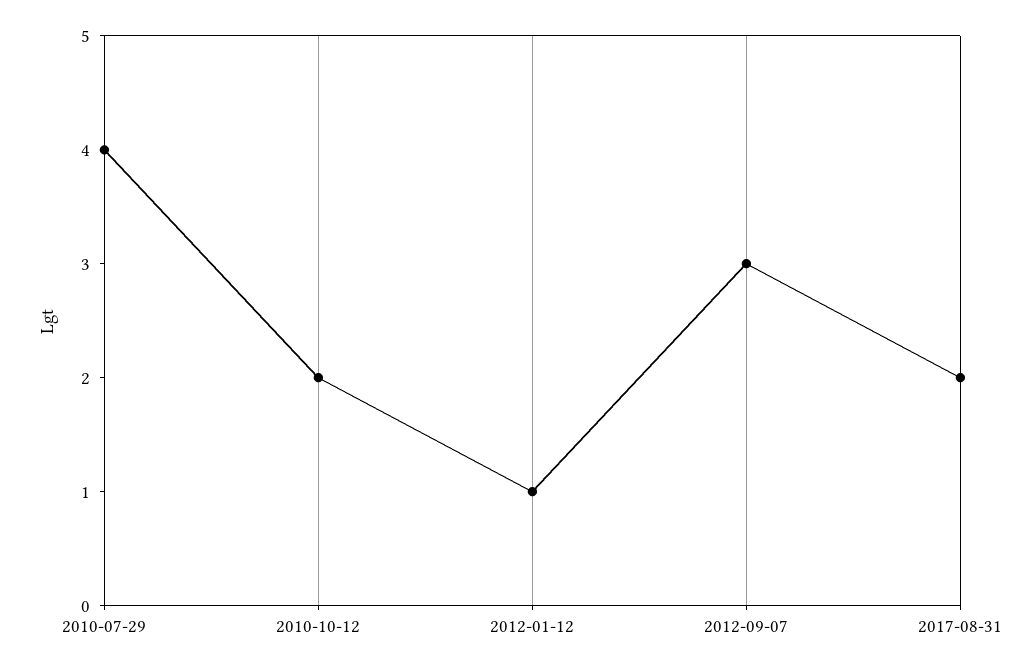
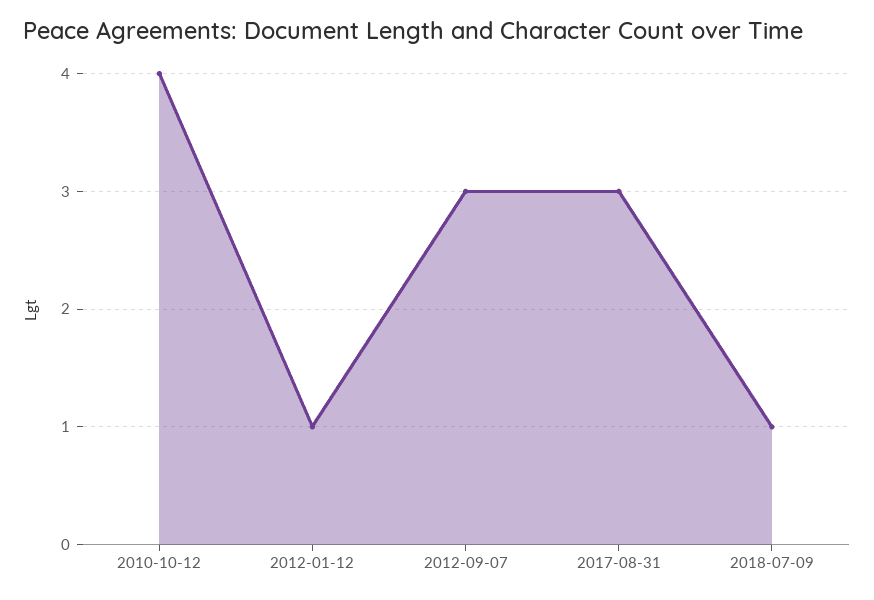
2010-07-29: 4 -> none
2010-10-12: 2 -> 4
2017-08-31: 2 -> 3
2018-07-09: none -> 1

